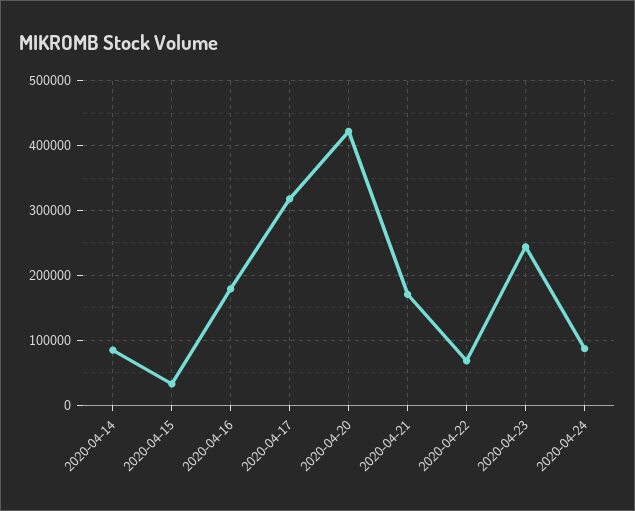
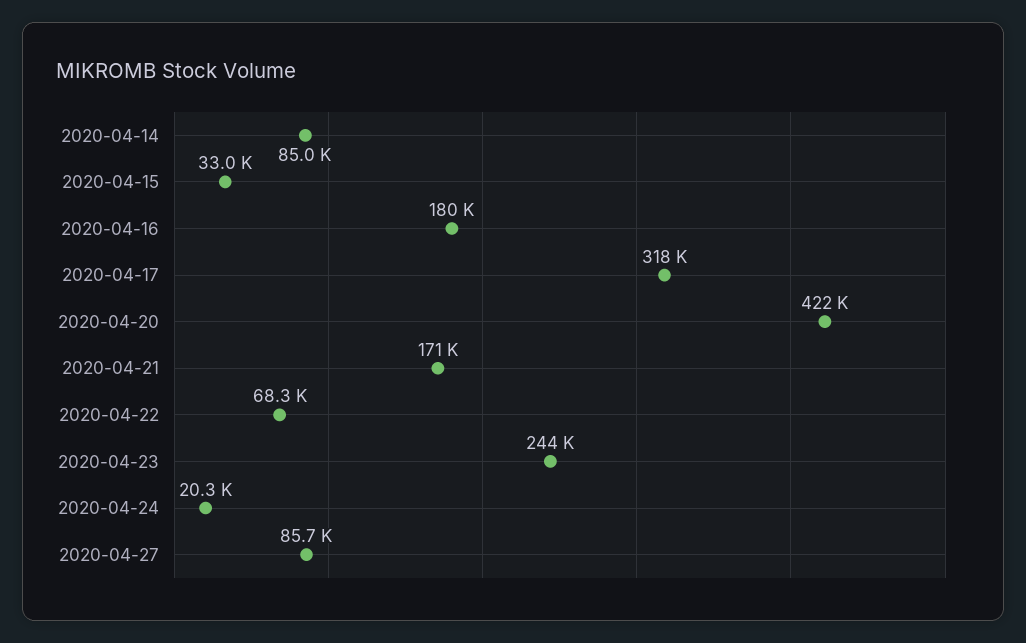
2020-04-24: 90000 -> 20300
2020-04-27: none -> 85700

